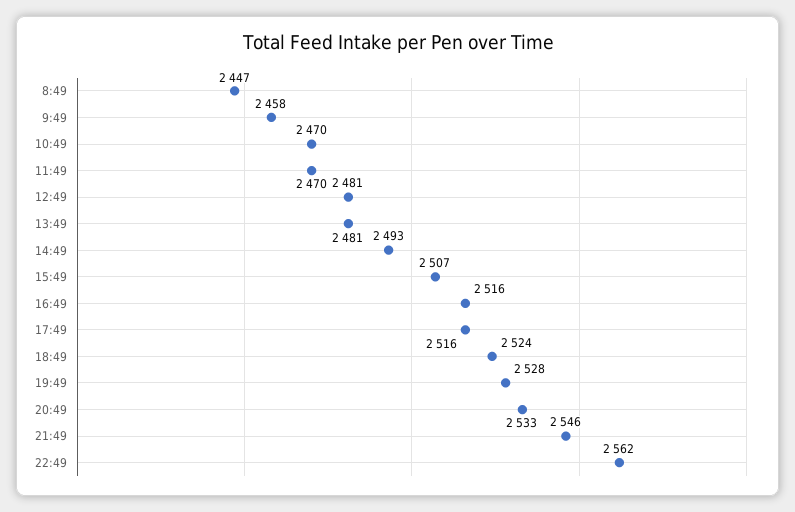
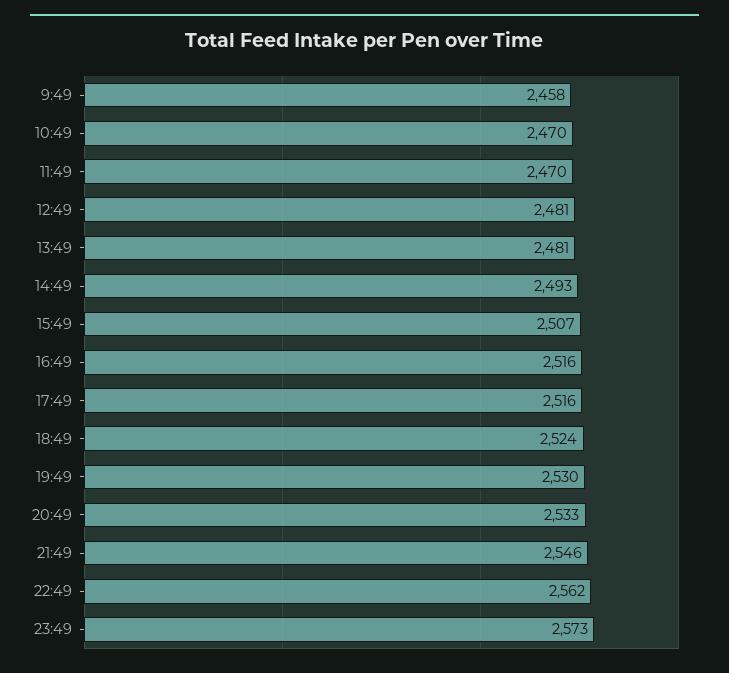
8:49: 2447 -> none
19:49: 2528 -> 2530
23:49: none -> 2573

